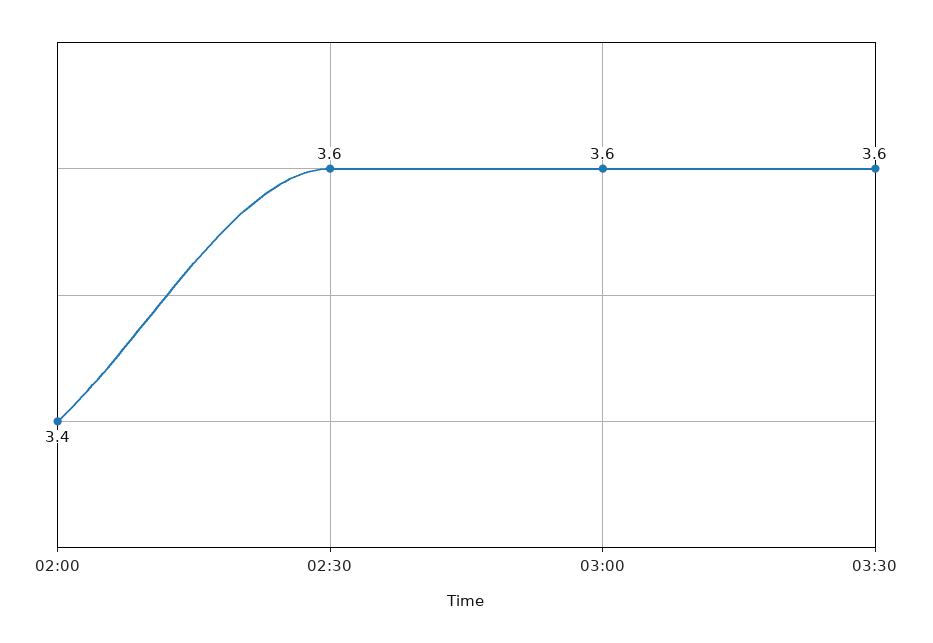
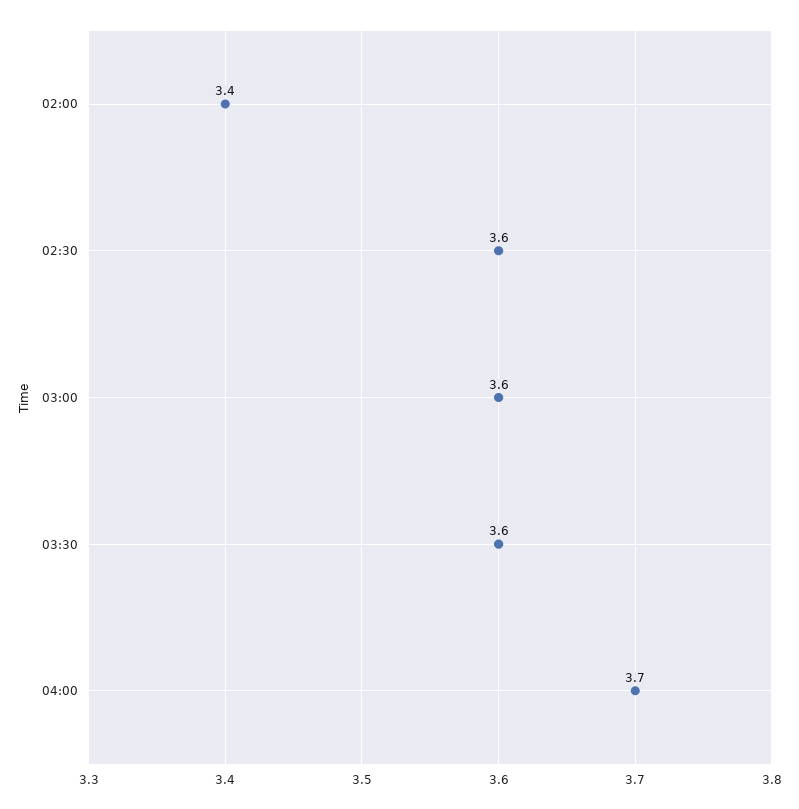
04:00: none -> 3.7

